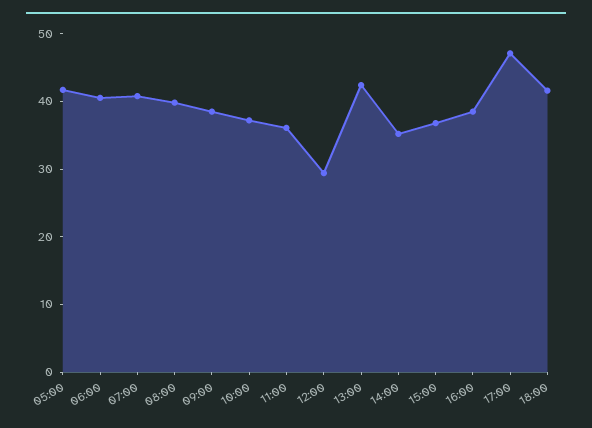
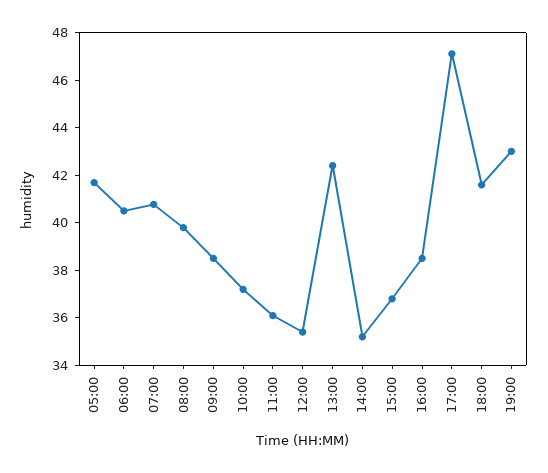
12:00: 30 -> 35.5
19:00: none -> 43

